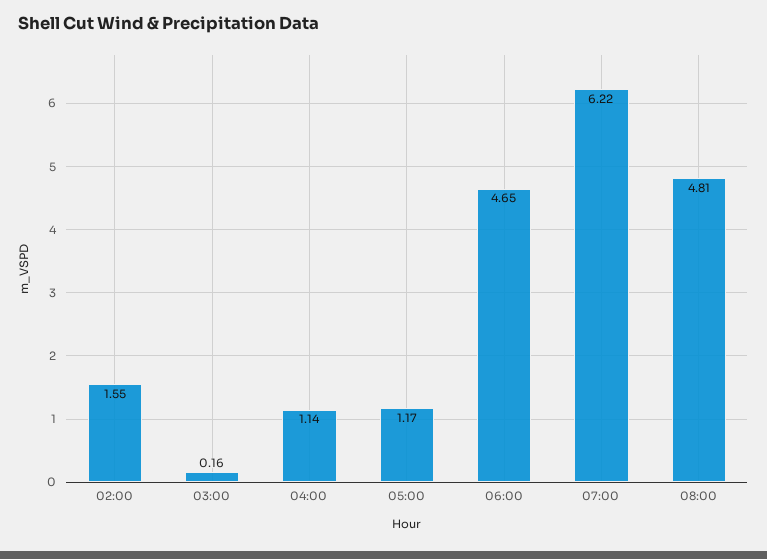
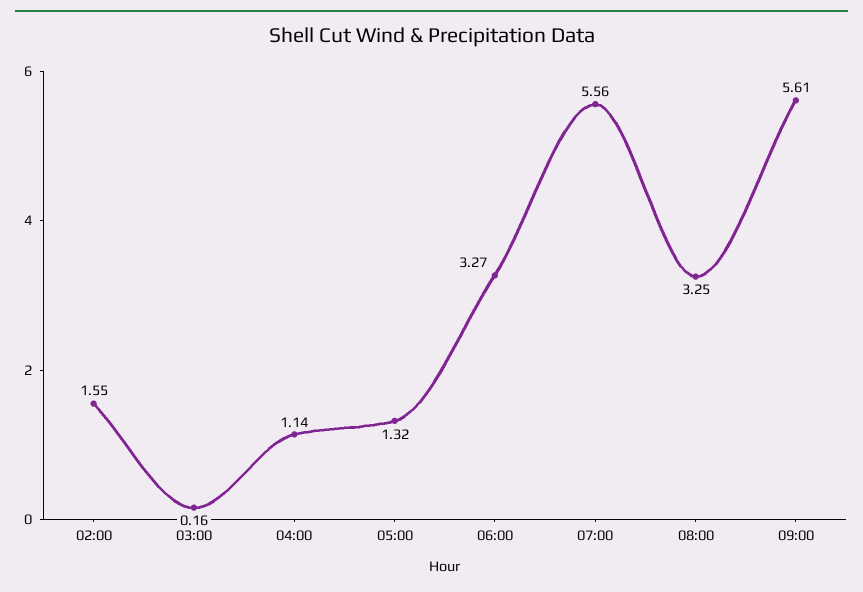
05:00: 1.17 -> 1.32
06:00: 4.65 -> 3.27
07:00: 6.22 -> 5.56
08:00: 4.81 -> 3.25
09:00: none -> 5.61

